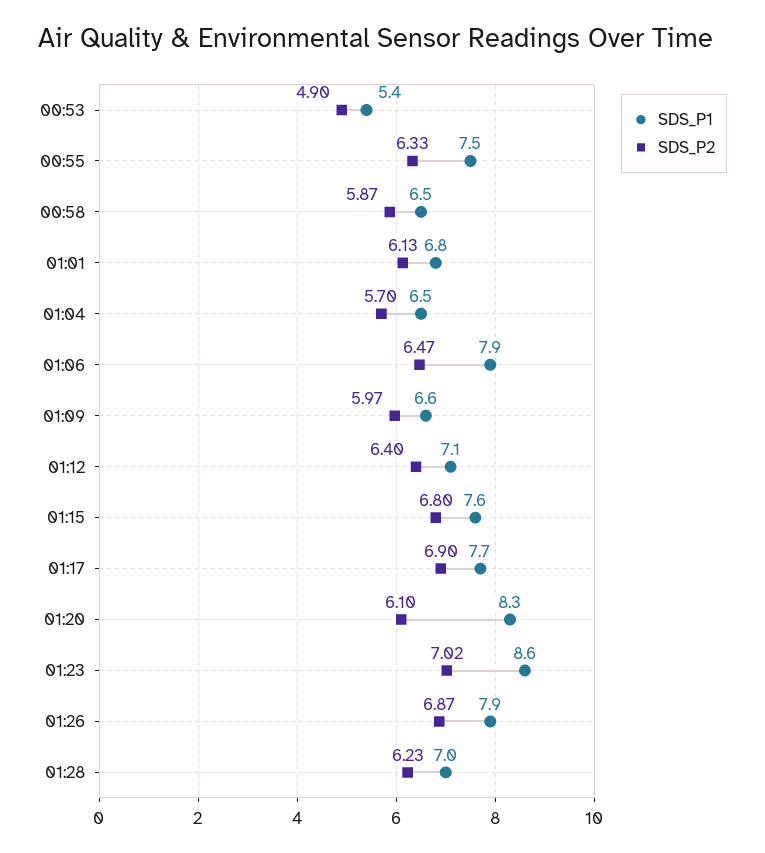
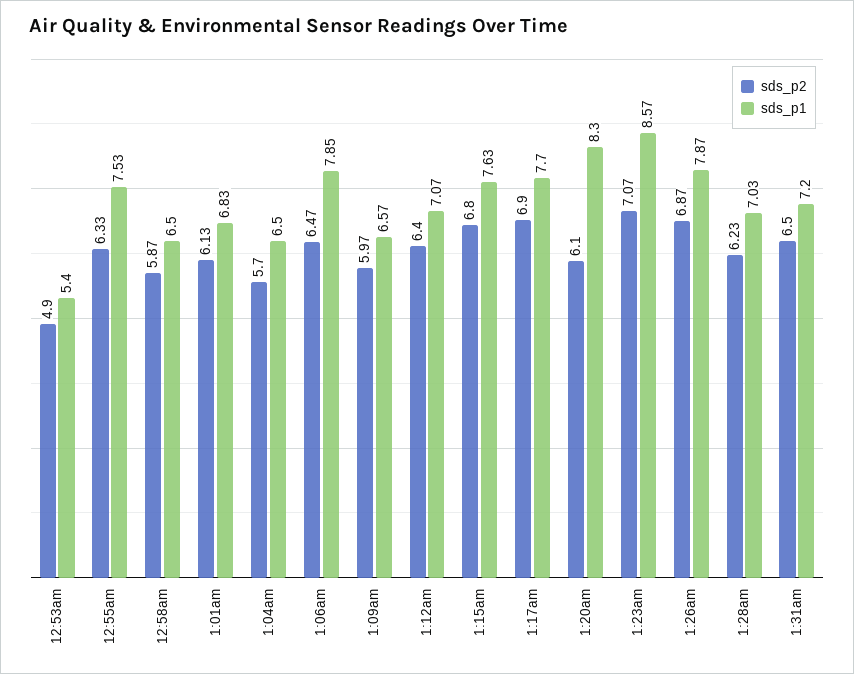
SDS_P2, 01:23: 7.02 -> 7.07
SDS_P2, 1:31am: none -> 6.5
SDS_P1, 1:31am: none -> 7.2

